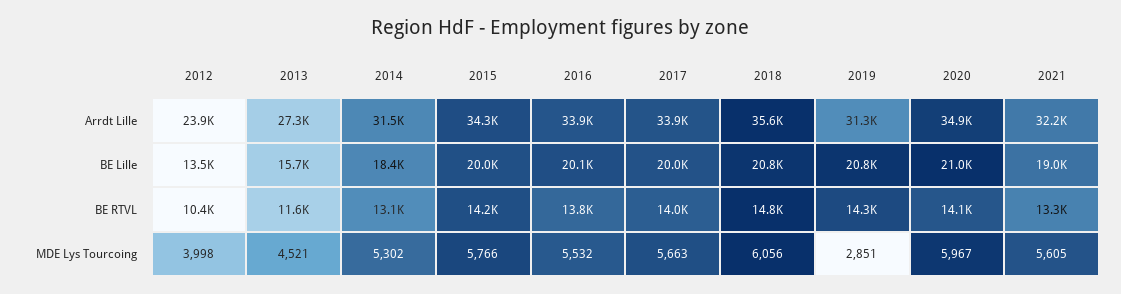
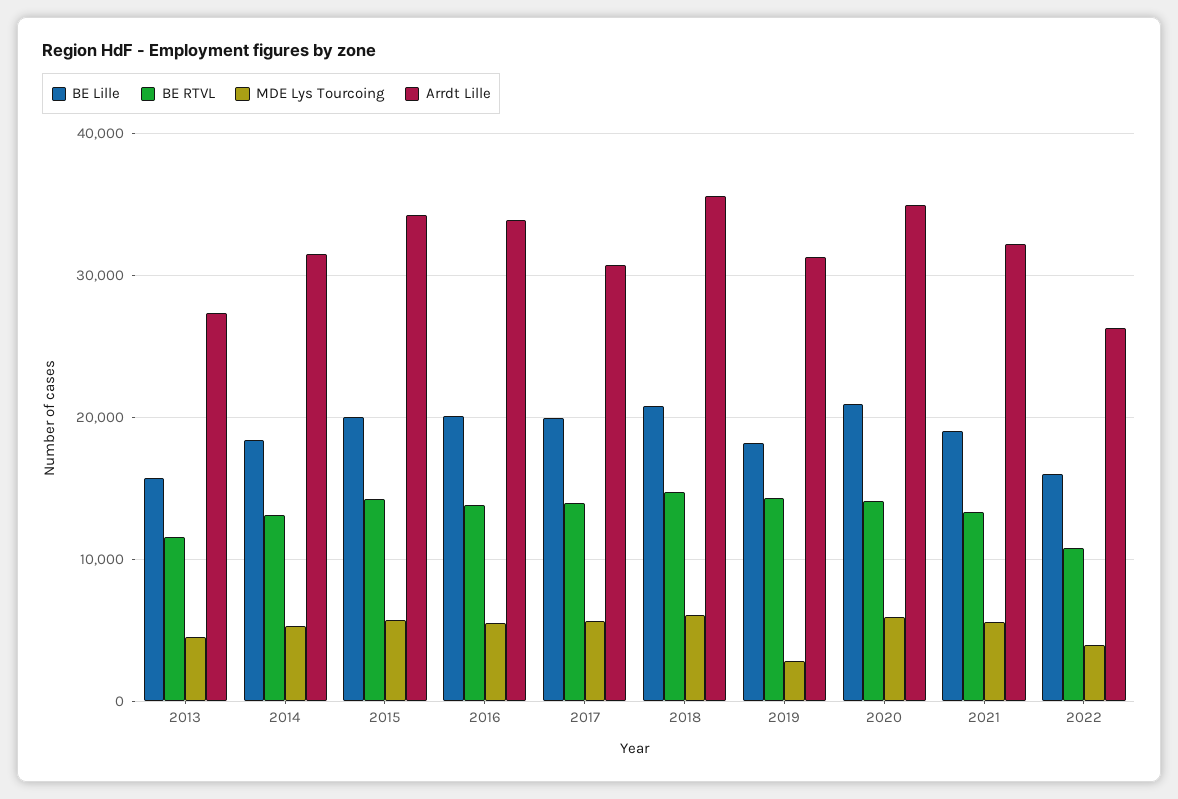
Arrdt Lille, 2012: 23900 -> none
Arrdt Lille, 2017: 33900 -> 31000
BE Lille, 2012: 13500 -> none
BE Lille, 2019: 20800 -> 18000
BE RTVL, 2012: 10400 -> none
MDE Lys Tourcoing, 2012: 3998 -> none
BE Lille, 2022: none -> 16000
BE RTVL, 2022: none -> 11000
MDE Lys Tourcoing, 2022: none -> 4000
Arrdt Lille, 2022: none -> 26000

